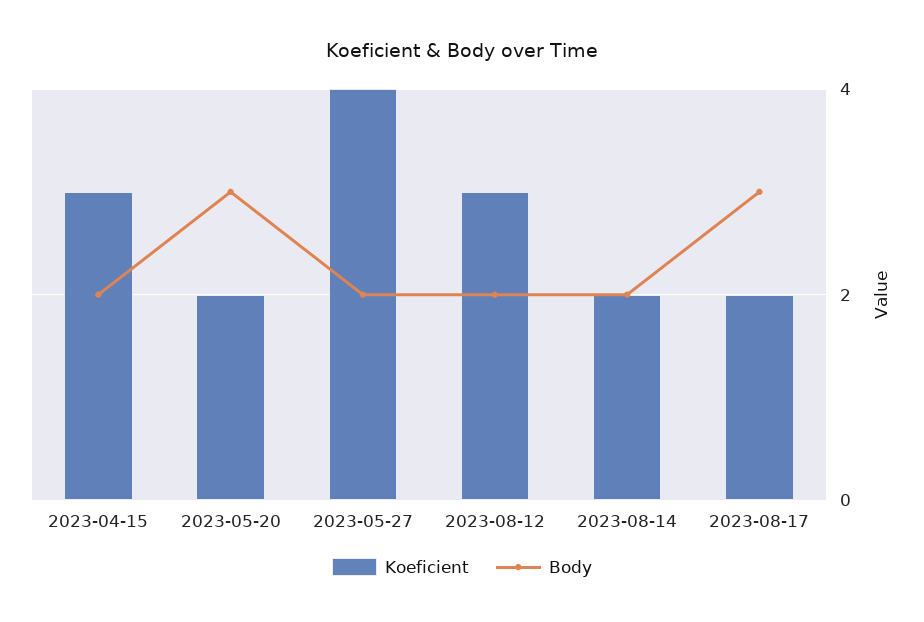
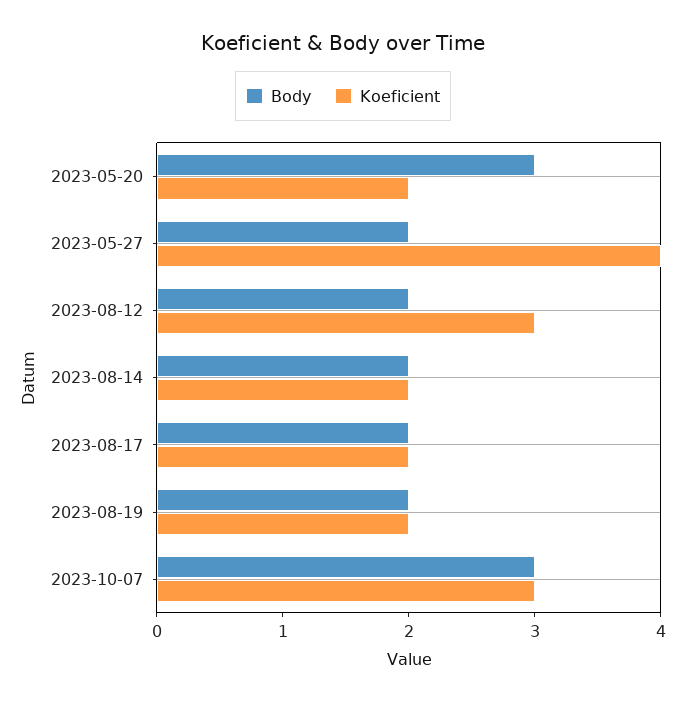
Koeficient, 2023-04-15: 3 -> none
Body, 2023-04-15: 2 -> none
Body, 2023-08-17: 3 -> 2
Body, 2023-08-19: none -> 2
Koeficient, 2023-08-19: none -> 2
Body, 2023-10-07: none -> 3
Koeficient, 2023-10-07: none -> 3

